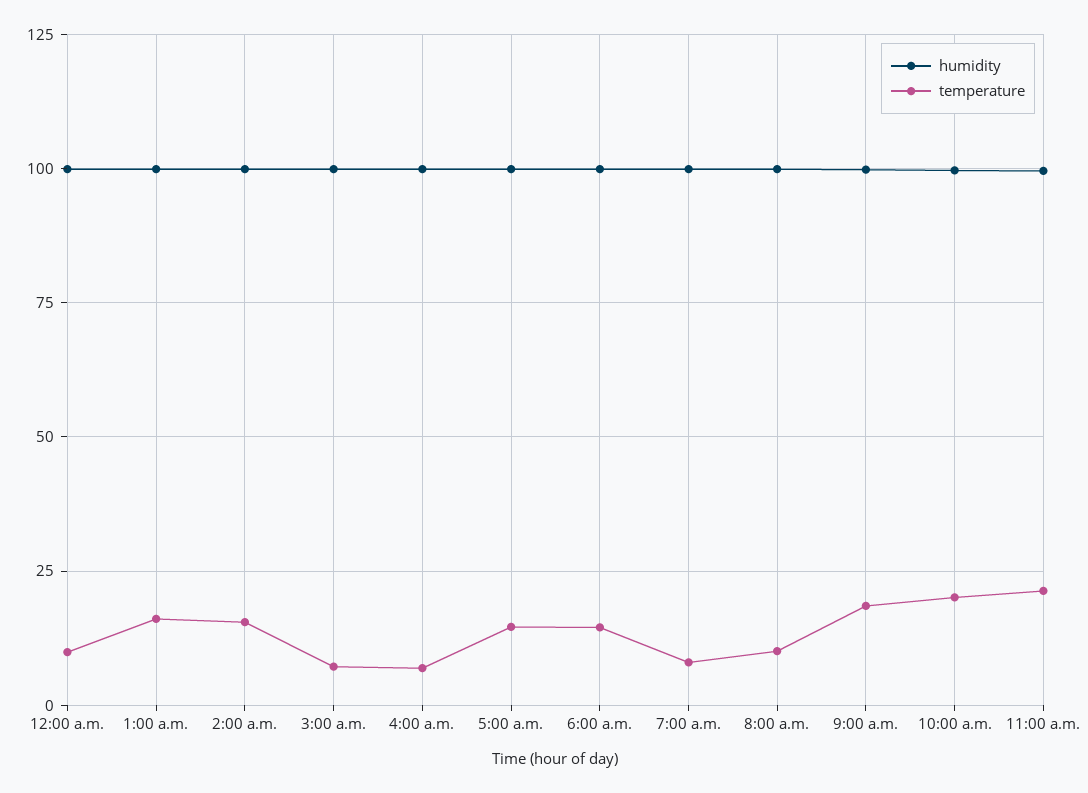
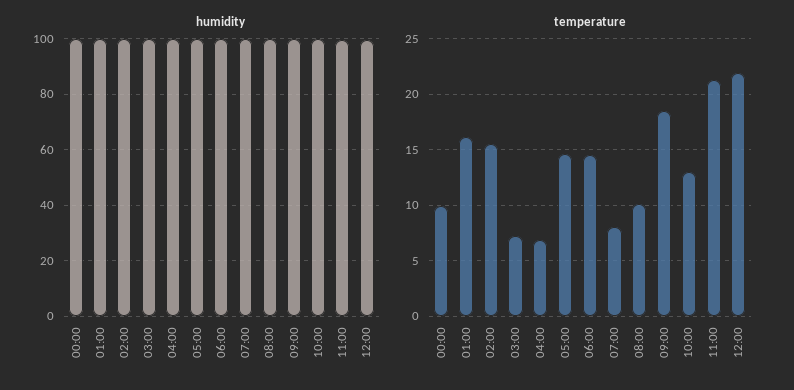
temperature, 10:00 a.m.: 20 -> 13
humidity, 12:00: none -> 100
temperature, 12:00: none -> 22

